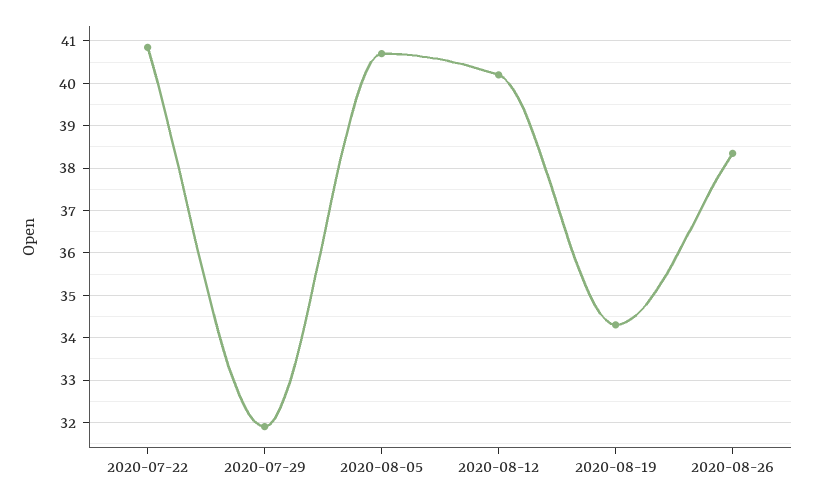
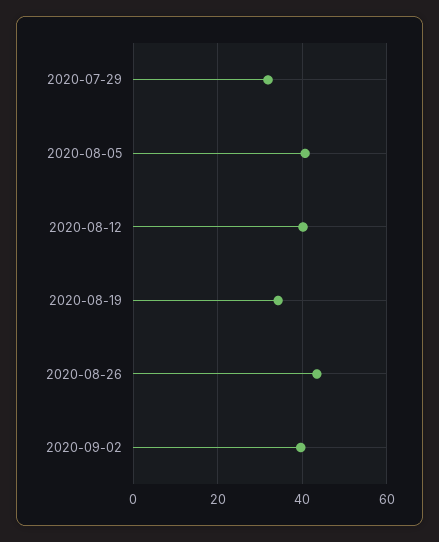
2020-07-22: 40.8 -> none
2020-08-26: 38.4 -> 44
2020-09-02: none -> 40

